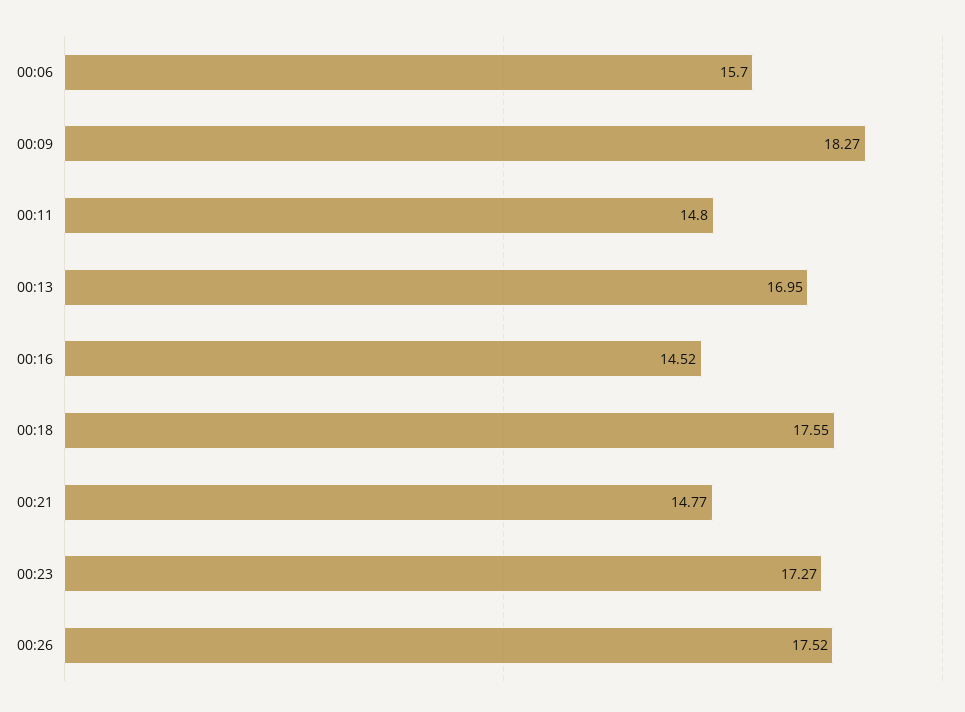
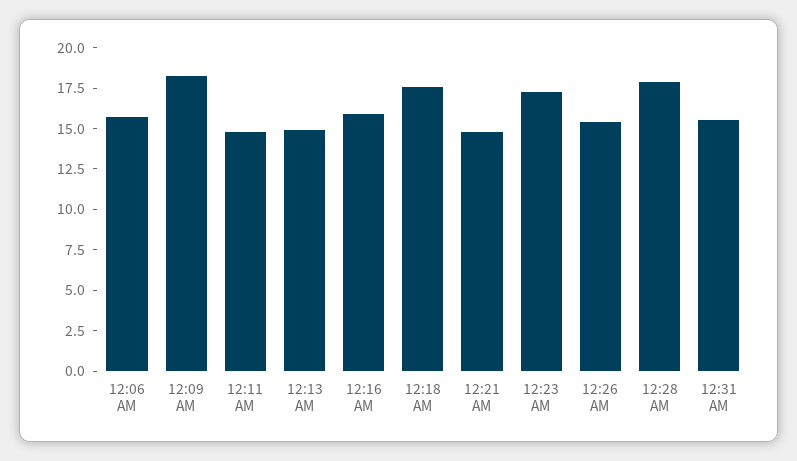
00:13: 16.95 -> 15
00:16: 14.52 -> 16
00:26: 17.52 -> 15.5
12:28 AM: none -> 18
12:31 AM: none -> 15.5

